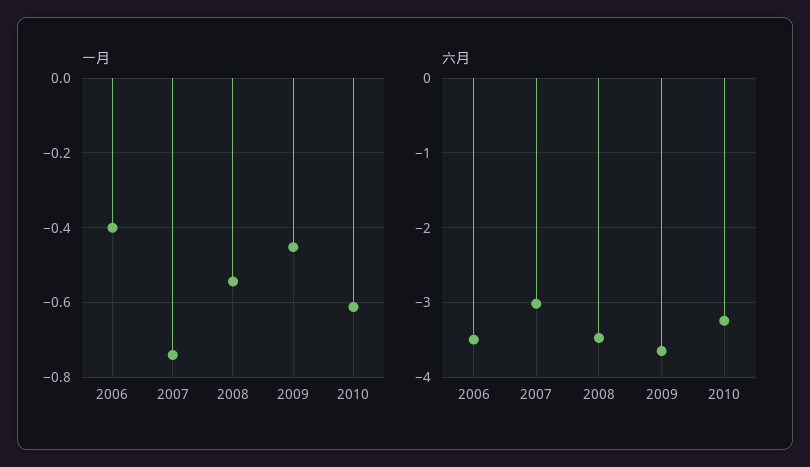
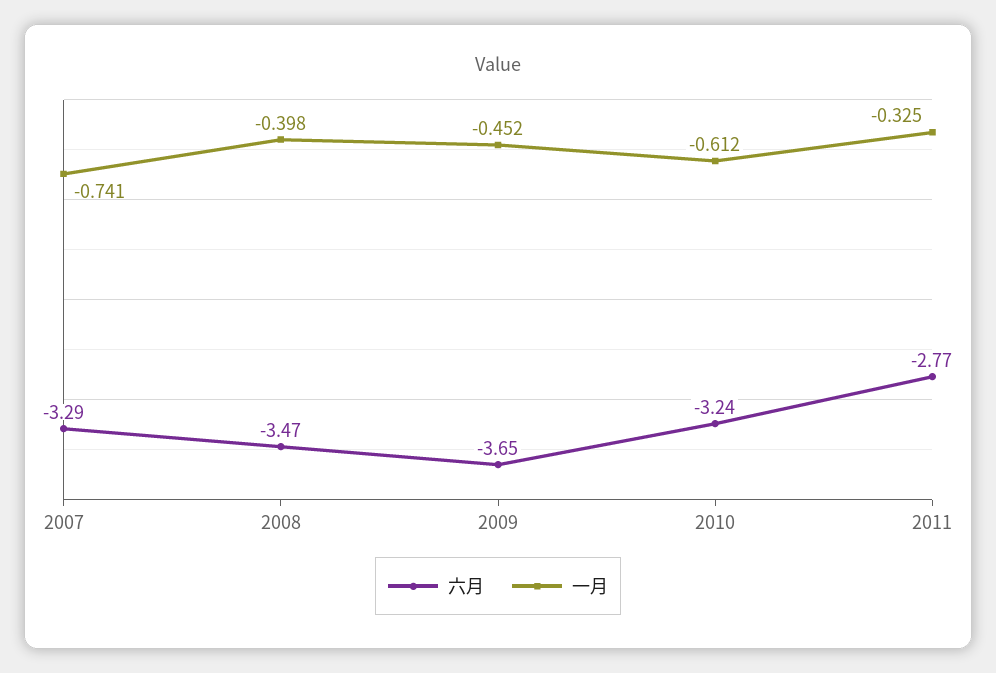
一月, 2006: -0.4 -> none
一月, 2008: -0.54 -> -0.398
六月, 2006: -3.5 -> none
六月, 2007: -3 -> -3.29
六月, 2011: none -> -2.77
一月, 2011: none -> -0.325

